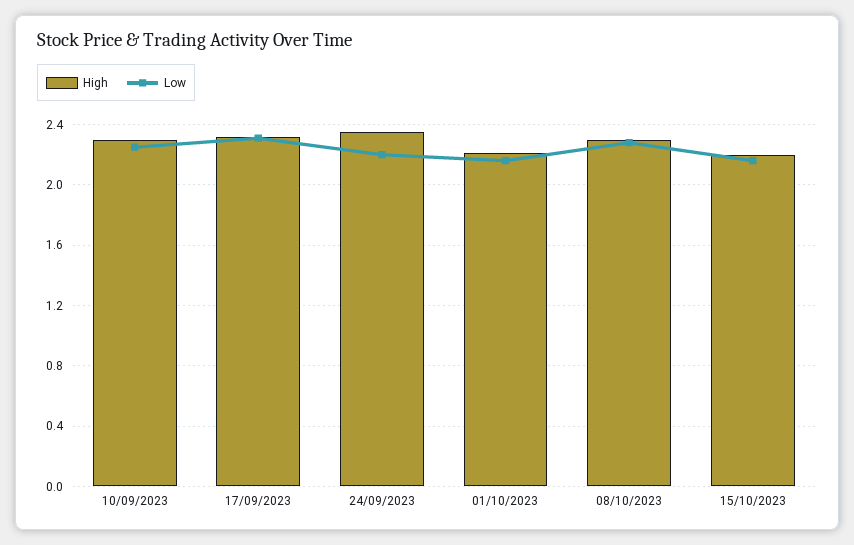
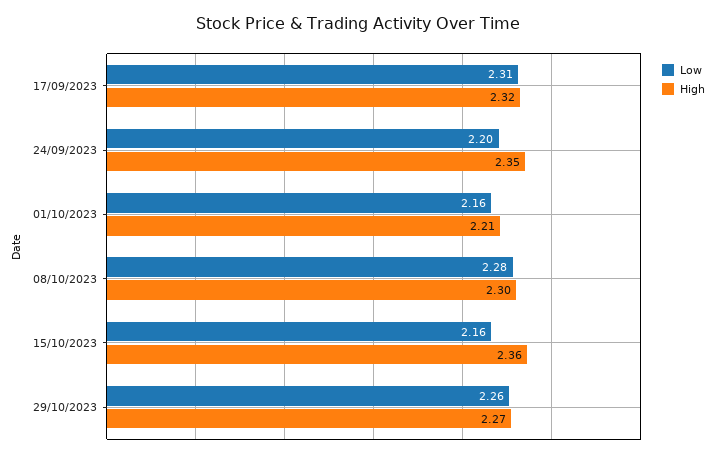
High, 10/09/2023: 2.3 -> none
Low, 10/09/2023: 2.25 -> none
High, 15/10/2023: 2.2 -> 2.36
Low, 29/10/2023: none -> 2.26
High, 29/10/2023: none -> 2.27

